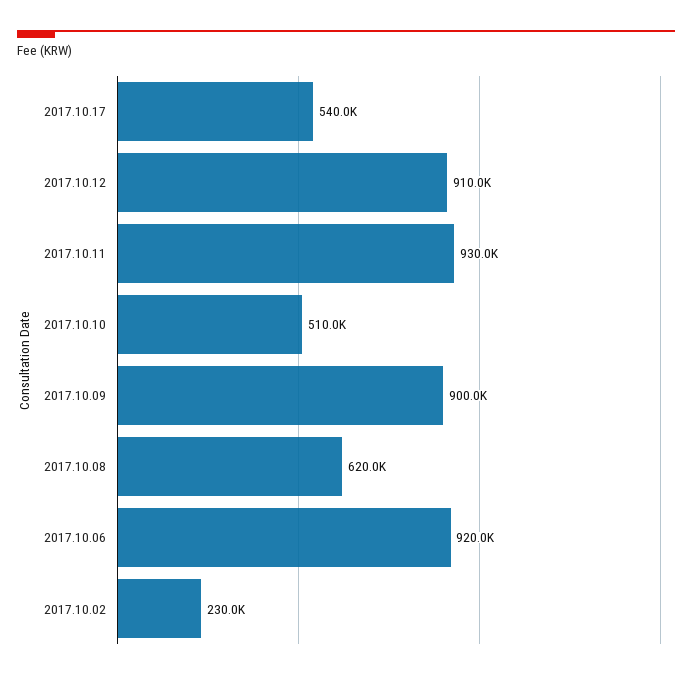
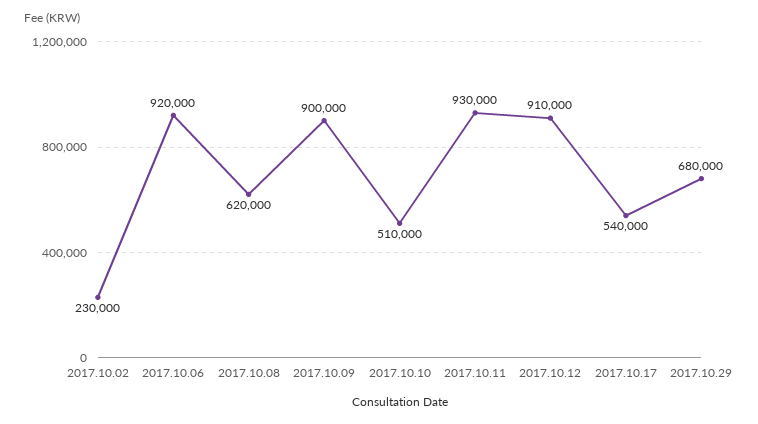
2017.10.29: none -> 680000

